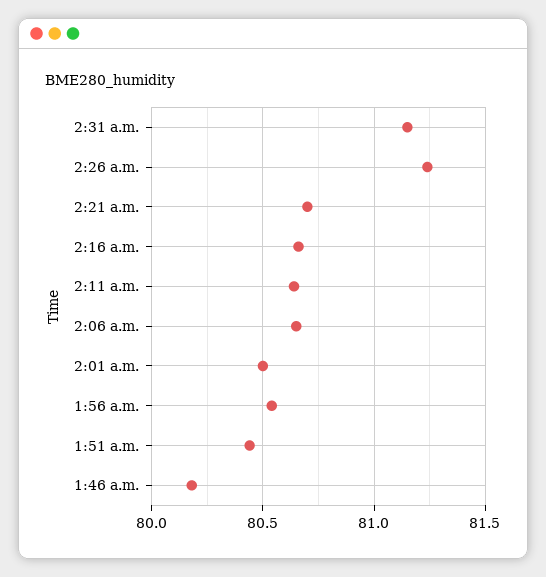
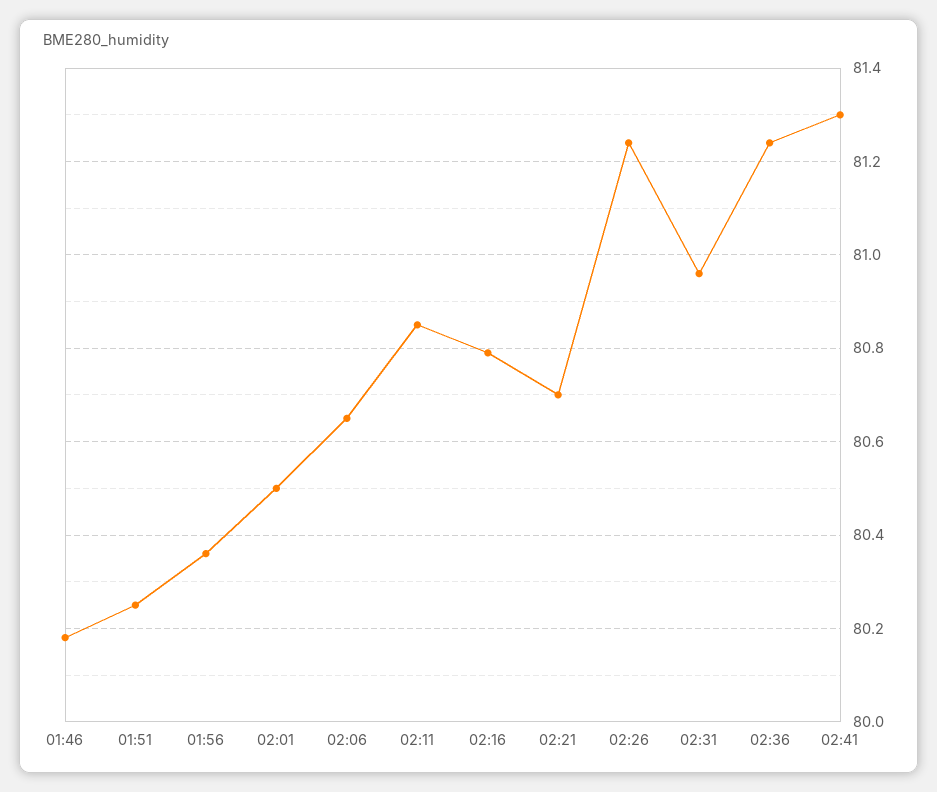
2:31 a.m.: 81.15 -> 80.95
2:16 a.m.: 80.65 -> 80.8
2:11 a.m.: 80.65 -> 80.85
1:56 a.m.: 80.55 -> 80.35
1:51 a.m.: 80.45 -> 80.25
02:36: none -> 81.25
02:41: none -> 81.3

